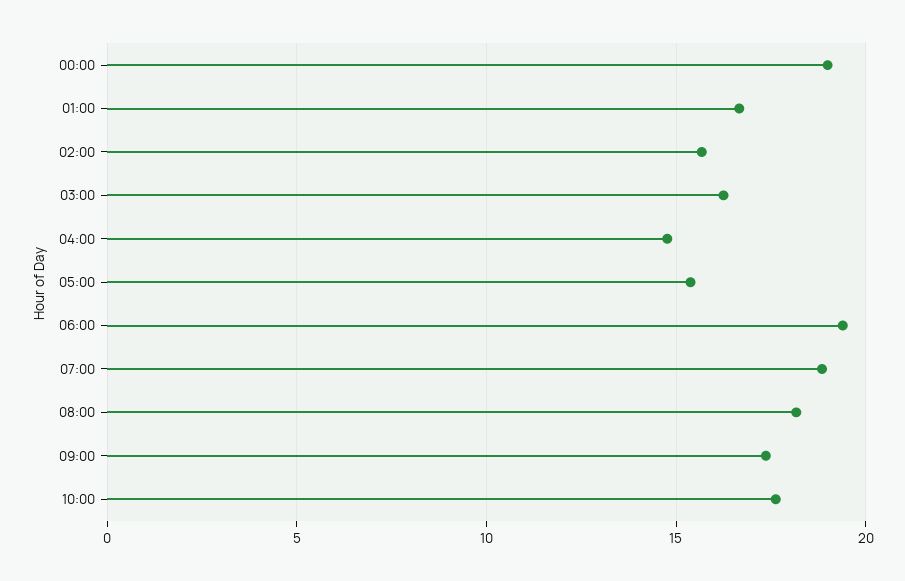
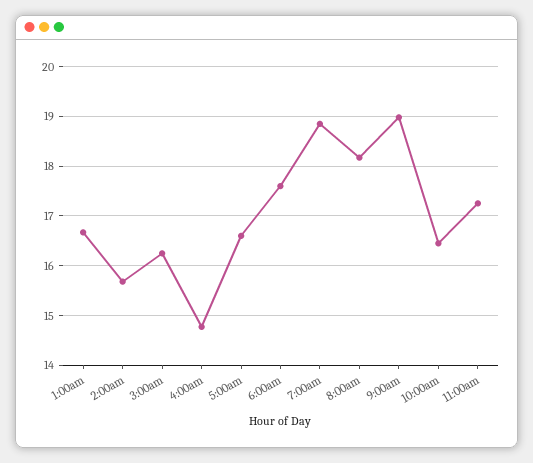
00:00: 19 -> none
05:00: 15.5 -> 16.6
06:00: 19.5 -> 17.6
09:00: 17.5 -> 19
10:00: 17.5 -> 16.4
11:00am: none -> 17.2

